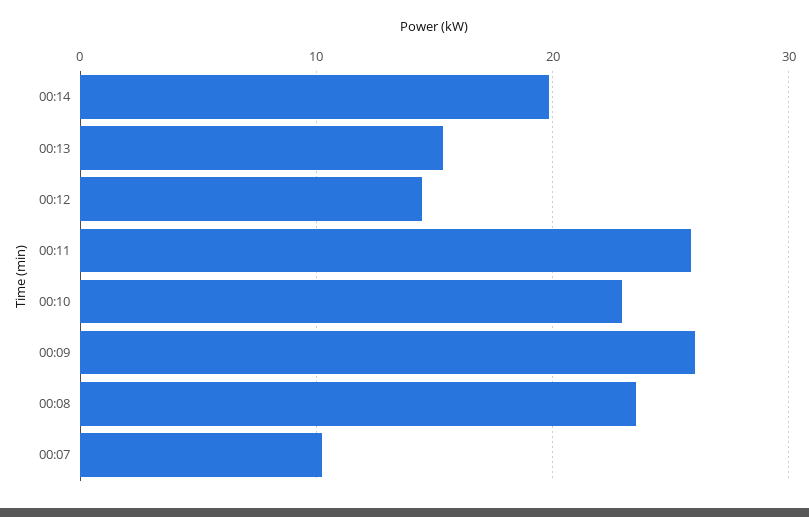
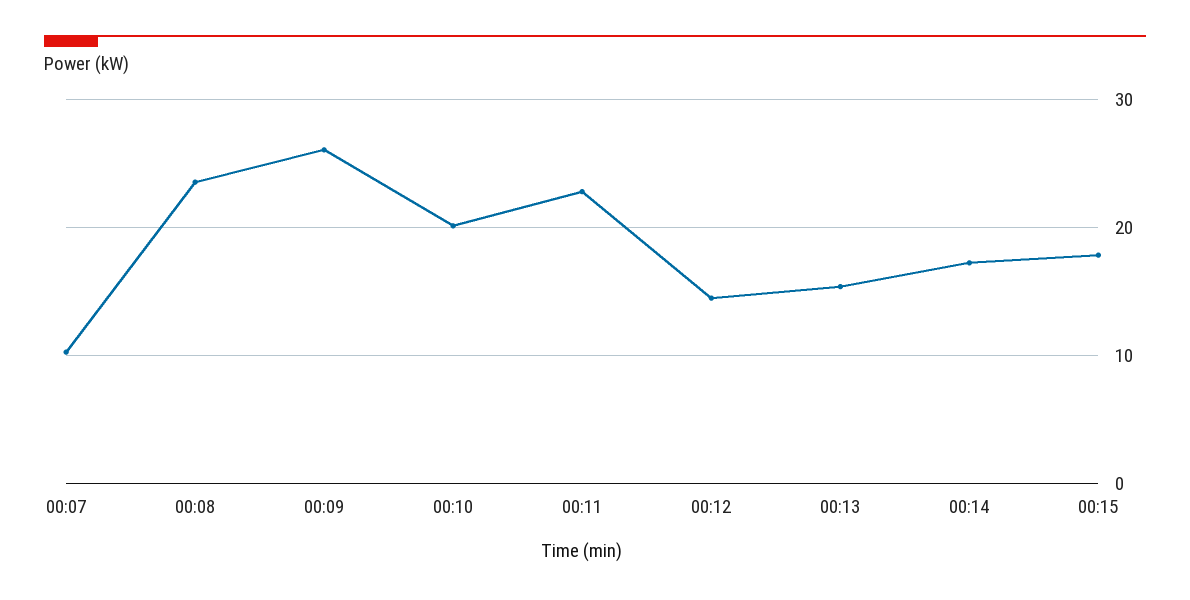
00:14: 20 -> 17
00:11: 26 -> 23
00:10: 23 -> 20
00:15: none -> 18

